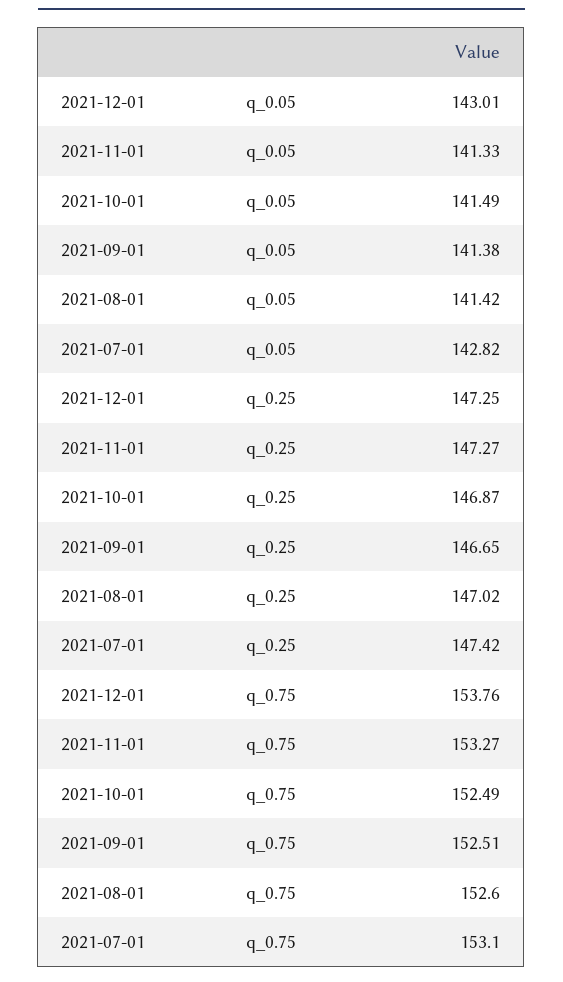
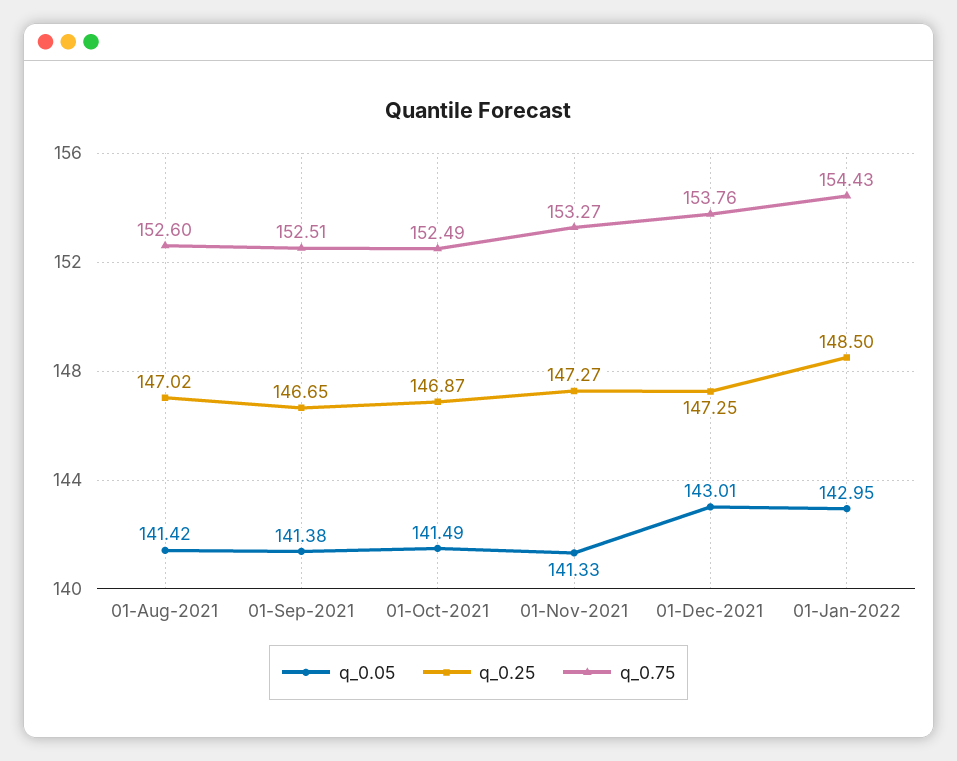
q_0.05, 2021-07-01: 142.82 -> none
q_0.25, 2021-07-01: 147.42 -> none
q_0.75, 2021-07-01: 153.1 -> none
q_0.05, 01-Jan-2022: none -> 142.95
q_0.25, 01-Jan-2022: none -> 148.5
q_0.75, 01-Jan-2022: none -> 154.43

